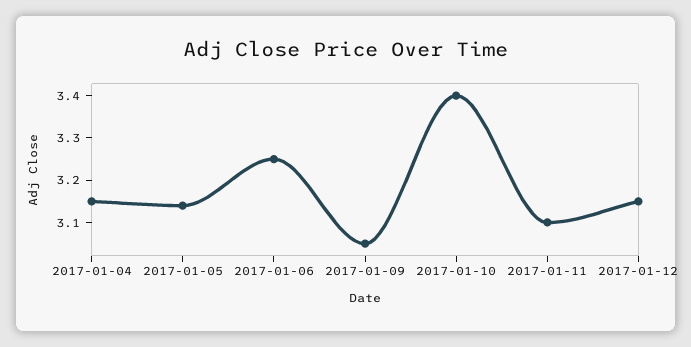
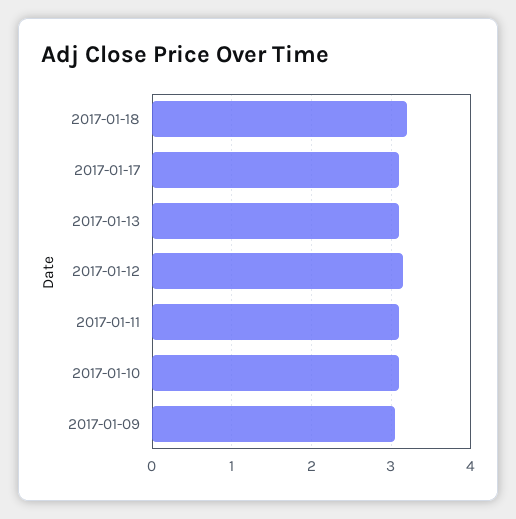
2017-01-04: 3.15 -> none
2017-01-05: 3.15 -> none
2017-01-06: 3.25 -> none
2017-01-10: 3.4 -> 3.1
2017-01-18: none -> 3.2
2017-01-17: none -> 3.1
2017-01-13: none -> 3.1

